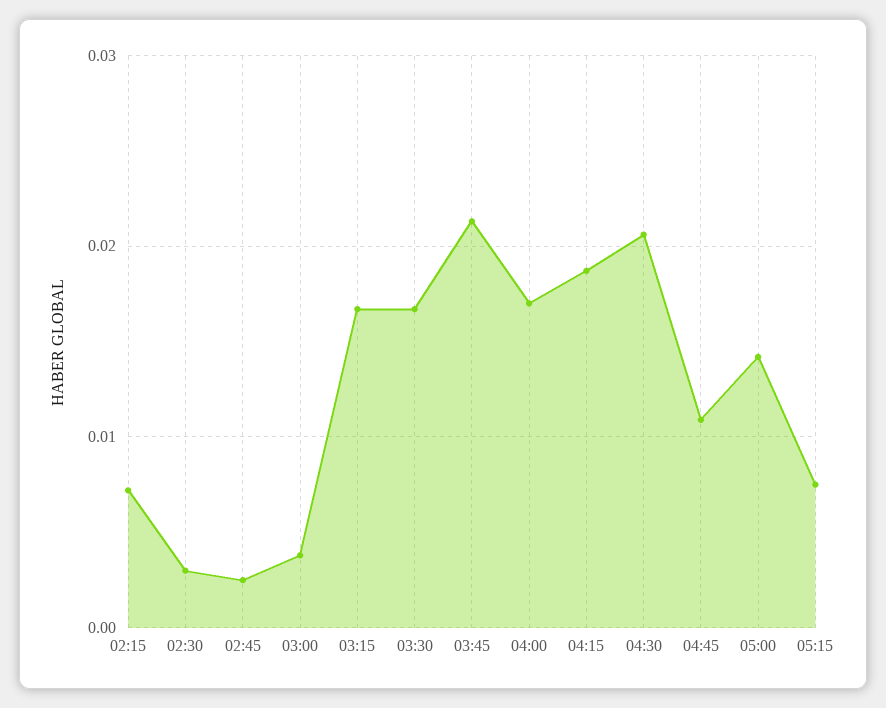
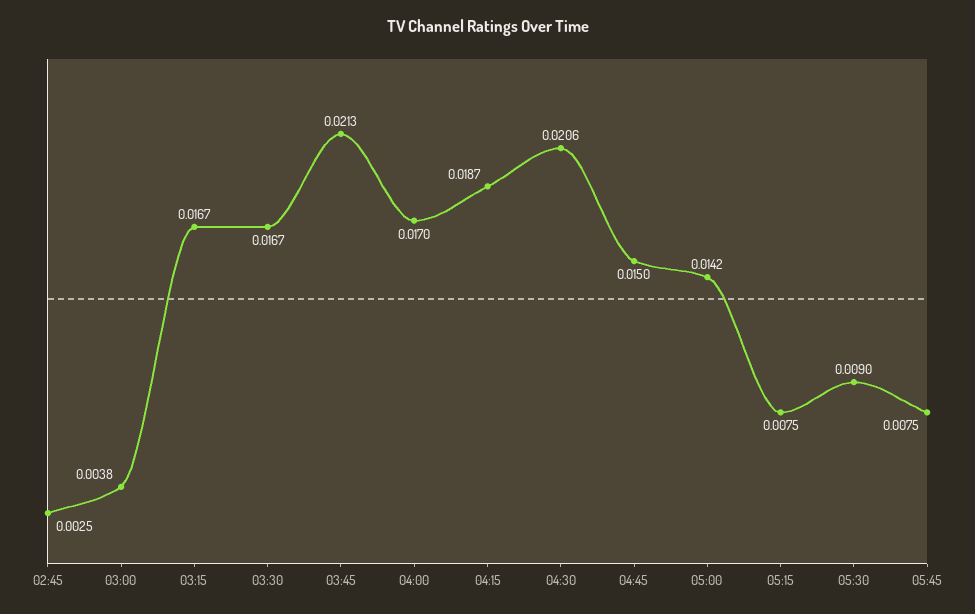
02:15: 0.007 -> none
02:30: 0.003 -> none
04:45: 0.011 -> 0.015
05:30: none -> 0.009
05:45: none -> 0.0075

